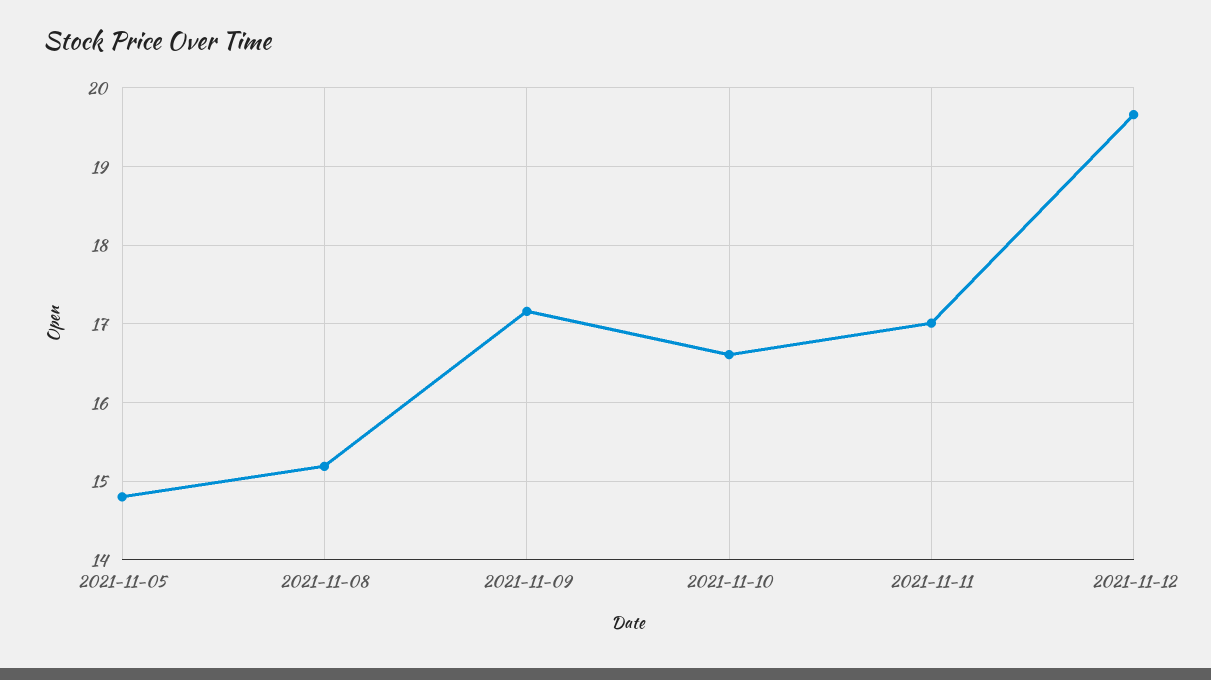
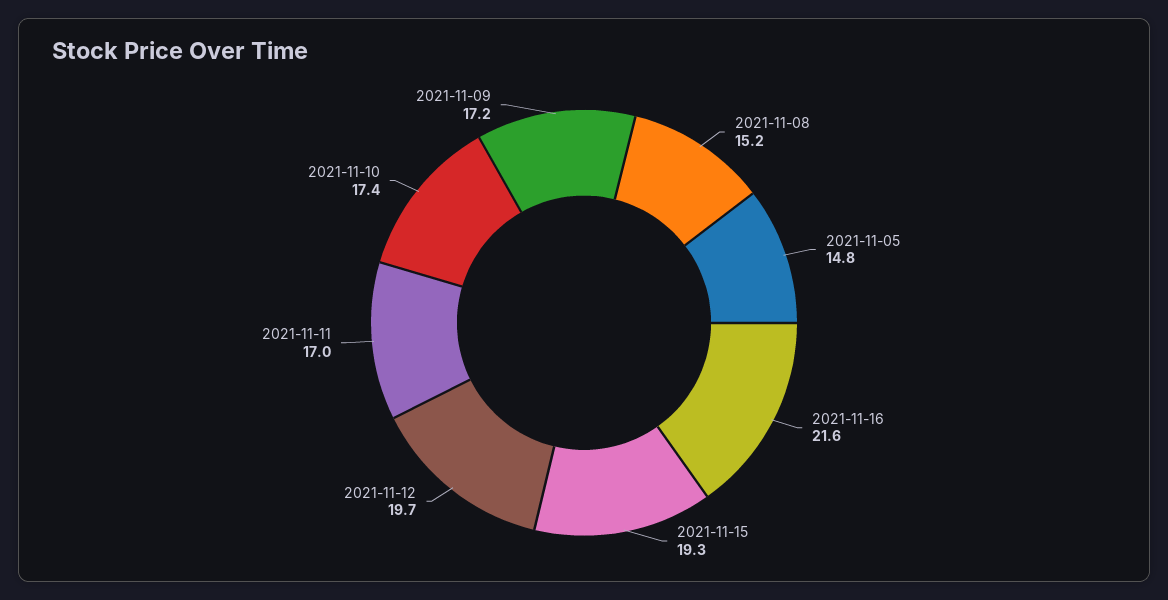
2021-11-10: 16.6 -> 17.4
2021-11-16: none -> 21.6
2021-11-15: none -> 19.3

